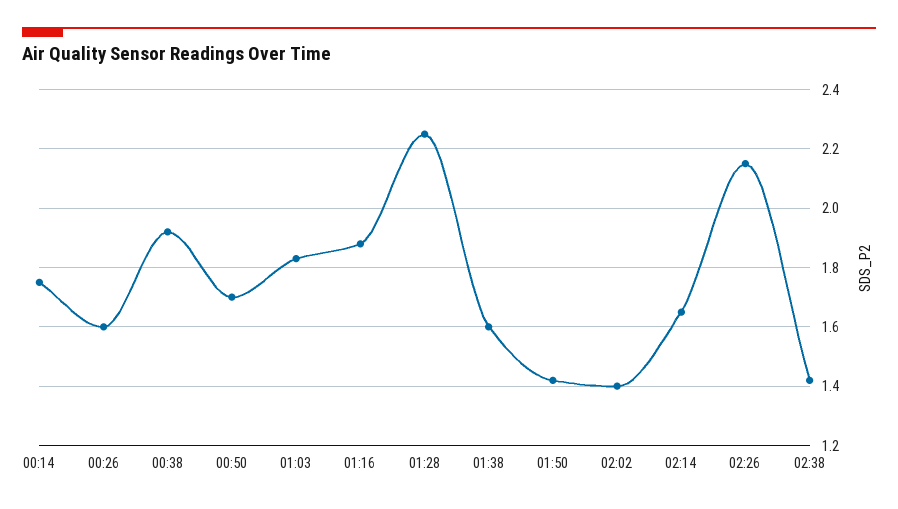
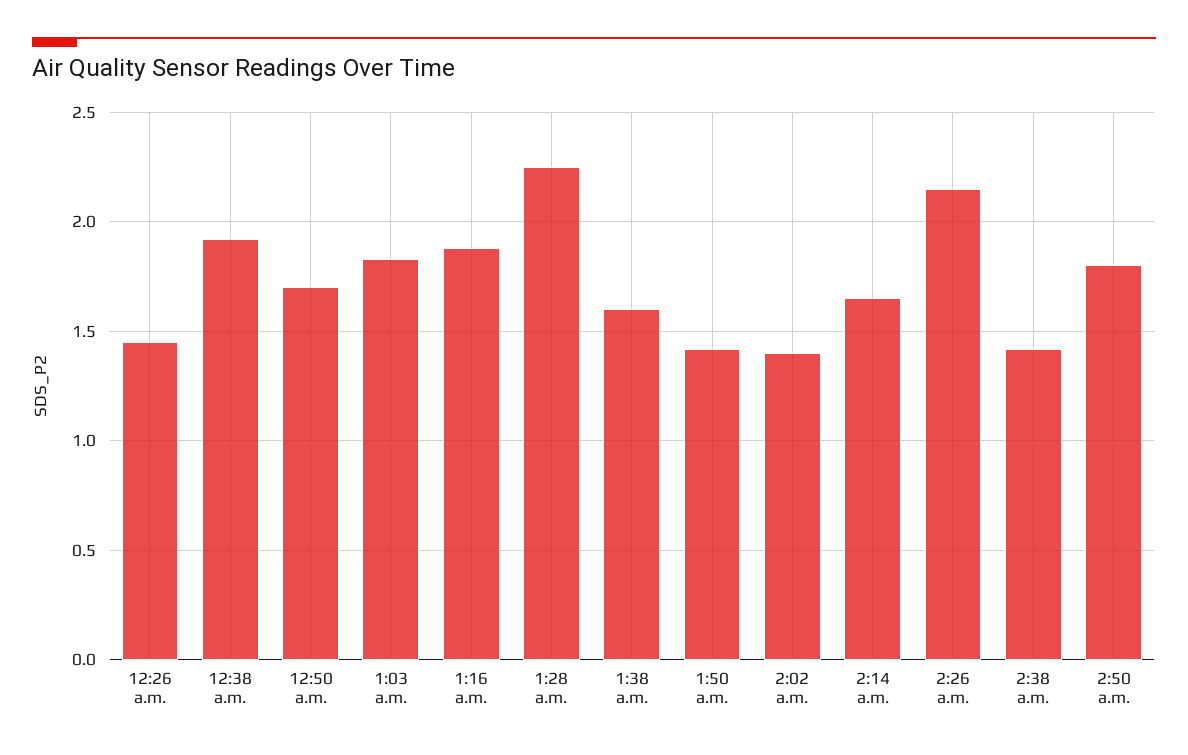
00:14: 1.75 -> none
00:26: 1.6 -> 1.45
2:50 a.m.: none -> 1.8

